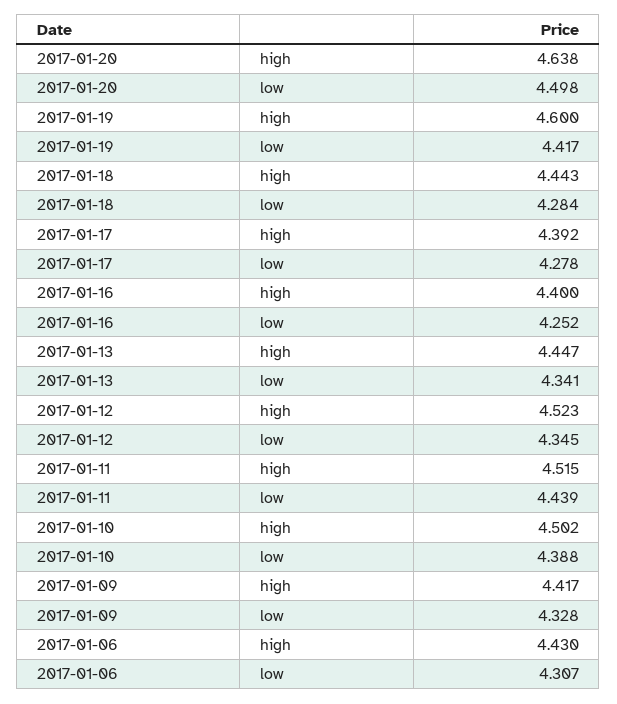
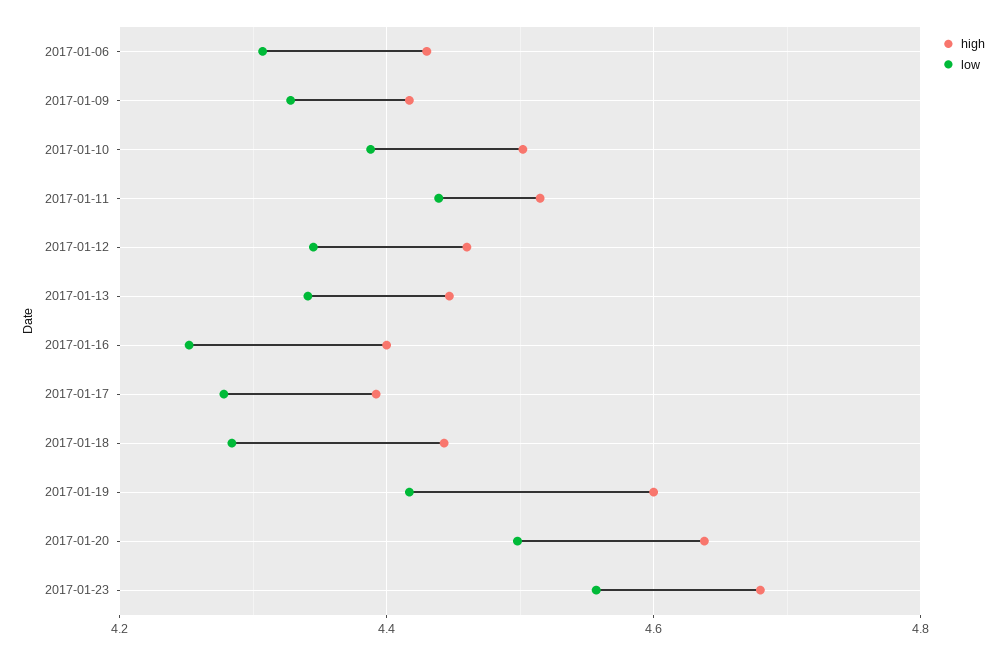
high, 2017-01-12: 4.523 -> 4.46
high, 2017-01-23: none -> 4.68
low, 2017-01-23: none -> 4.56

